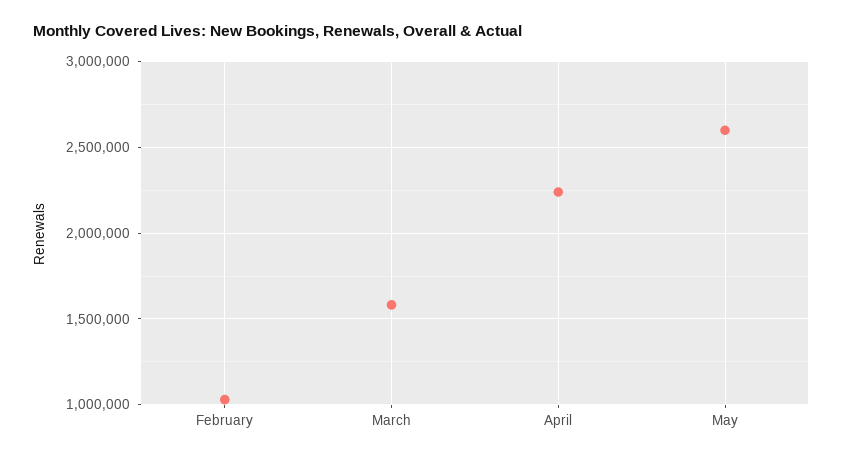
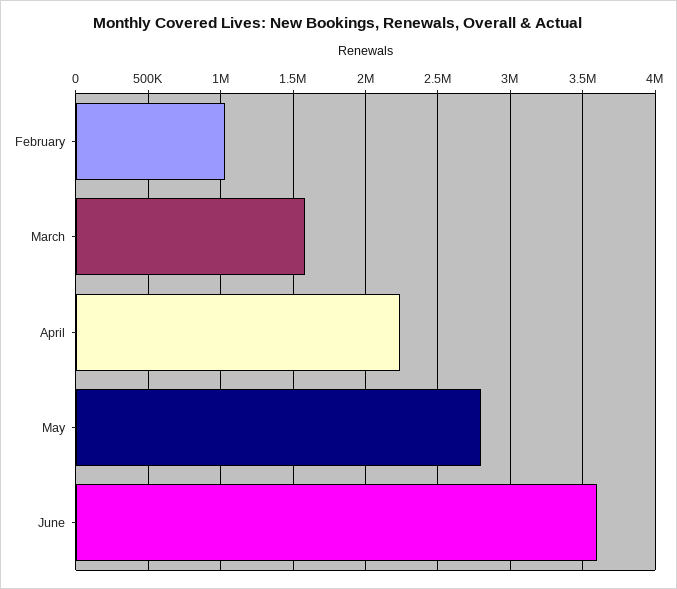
May: 2600000 -> 2800000
June: none -> 3600000

